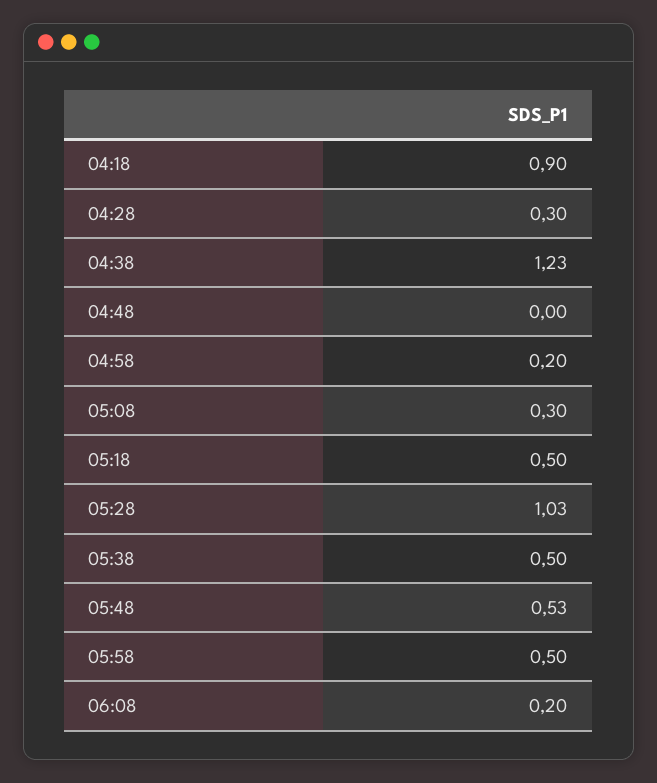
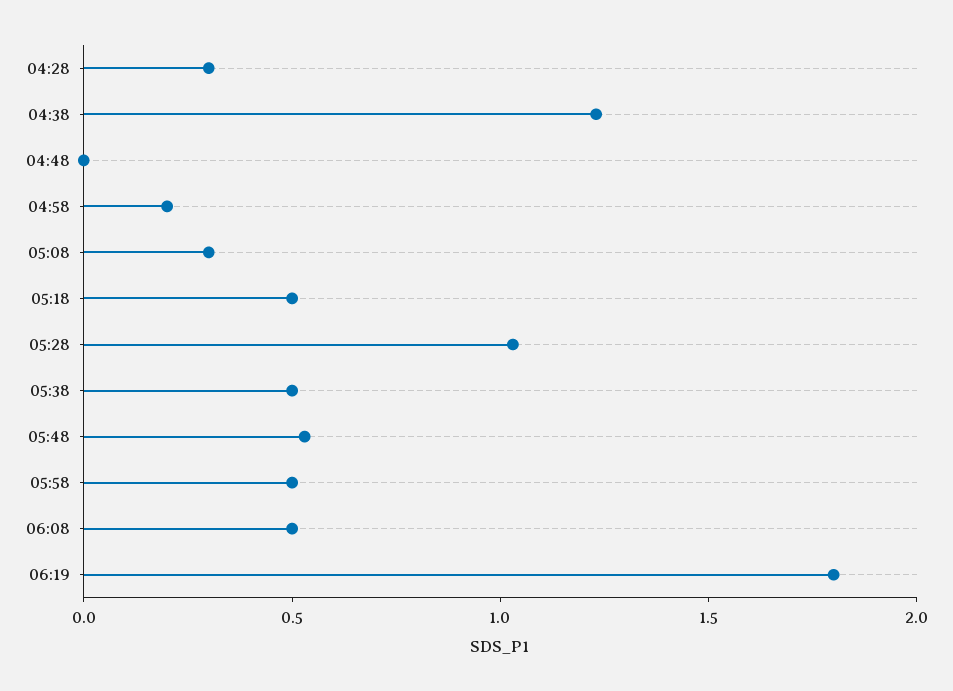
04:18: 0.9 -> none
06:08: 0.2 -> 0.5
06:19: none -> 1.8

